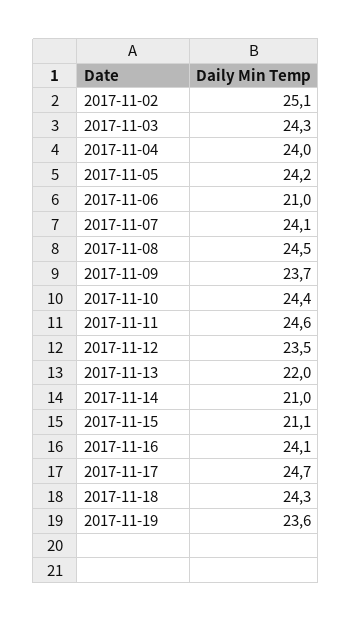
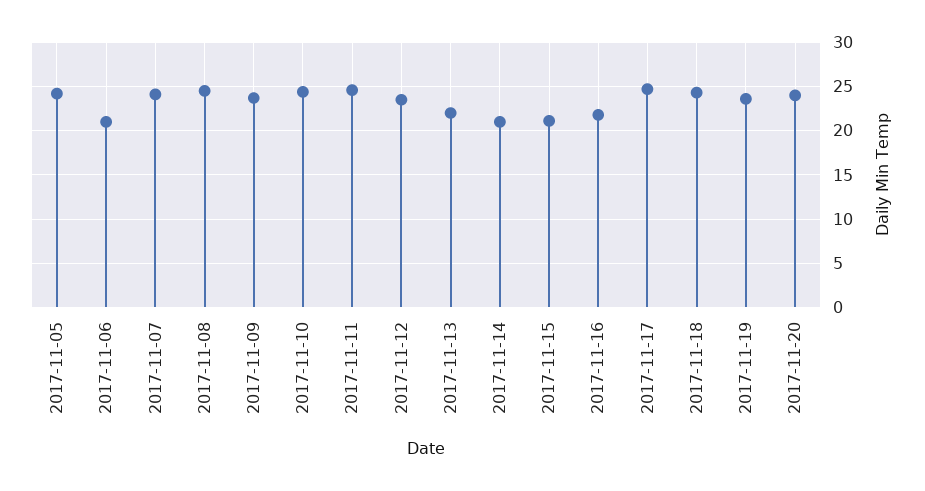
2017-11-02: 25.1 -> none
2017-11-03: 24.3 -> none
2017-11-04: 24 -> none
2017-11-16: 24.1 -> 22
2017-11-20: none -> 24

